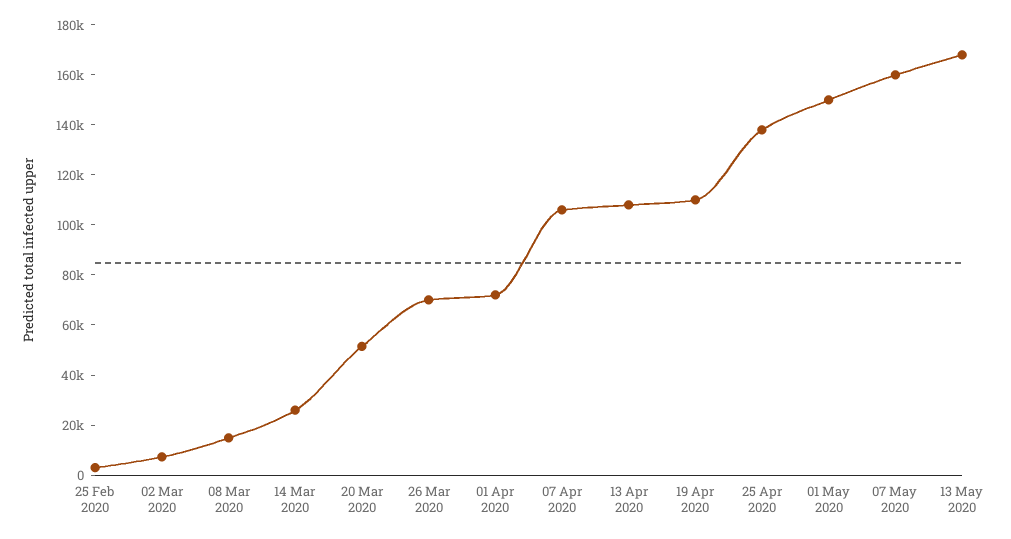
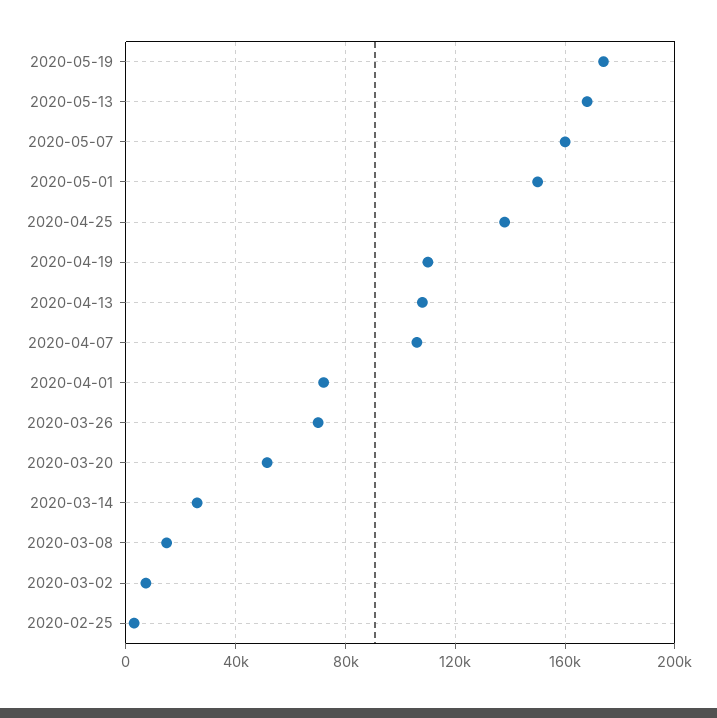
2020-05-19: none -> 175000

